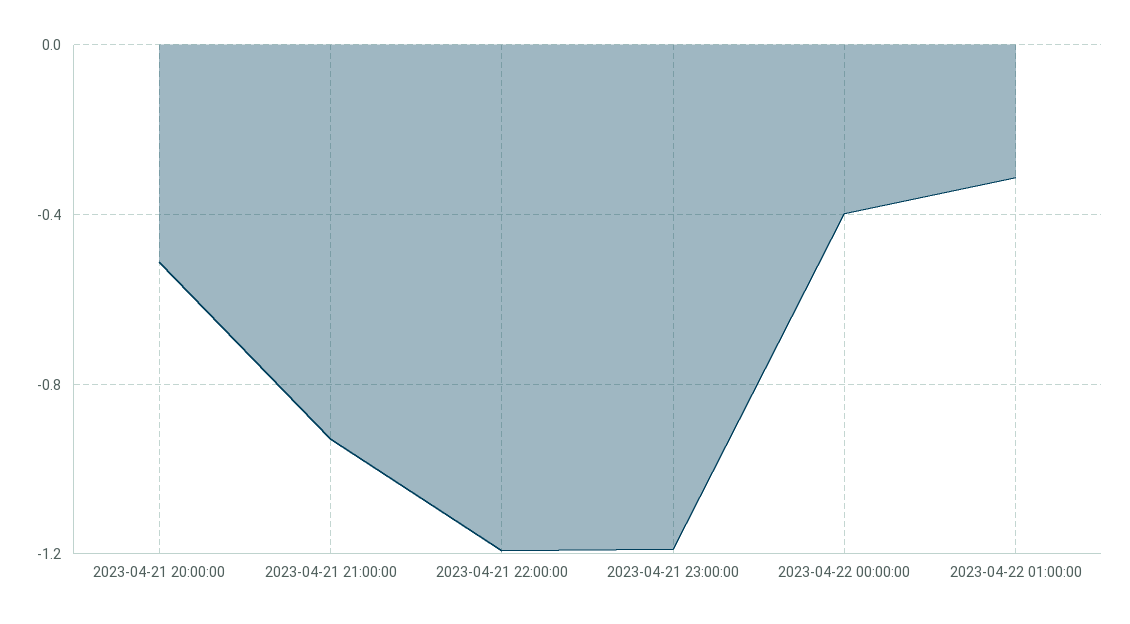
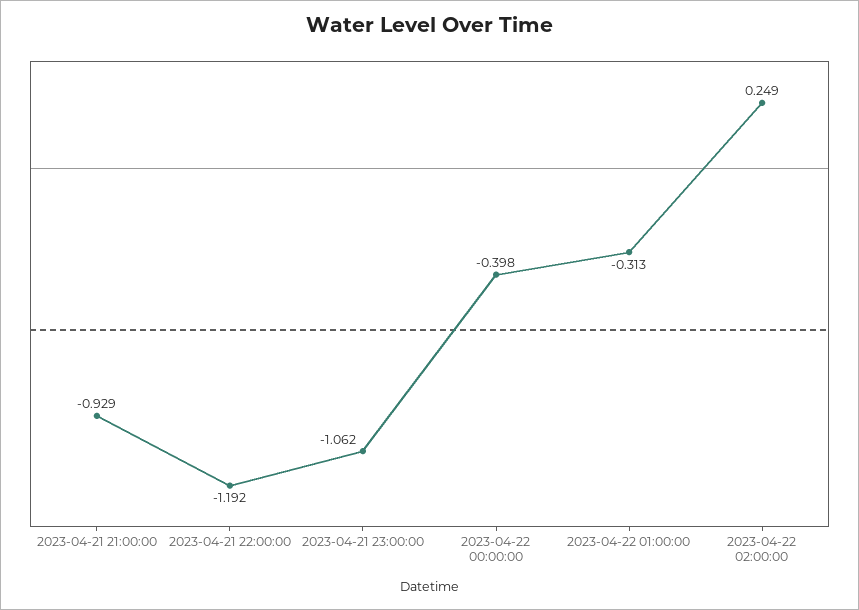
2023-04-21 20:00:00: -0.5 -> none
2023-04-21 23:00:00: -1.2 -> -1.062
2023-04-22 02:00:00: none -> 0.249

